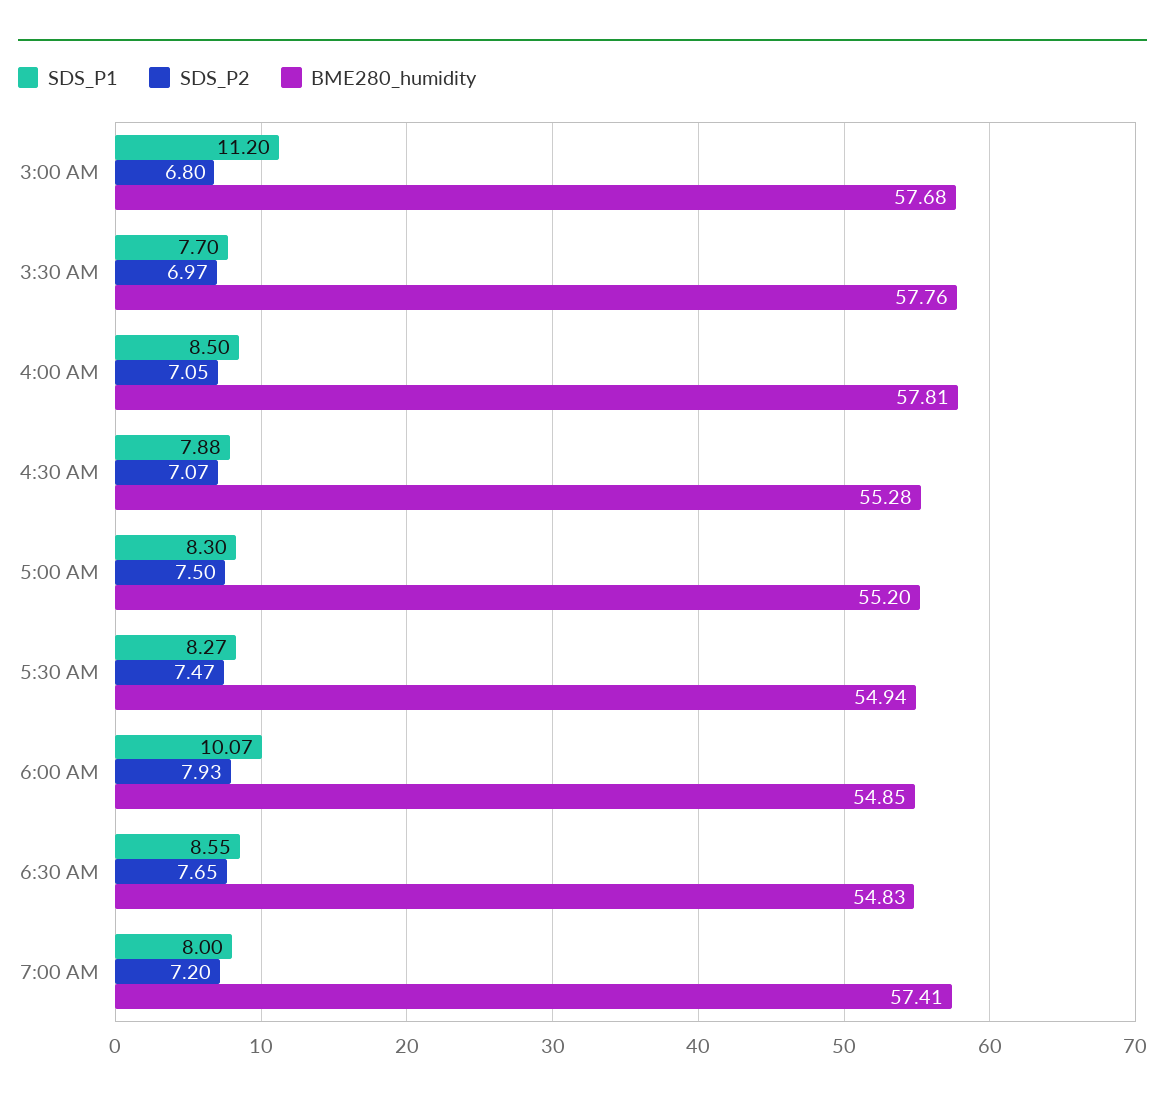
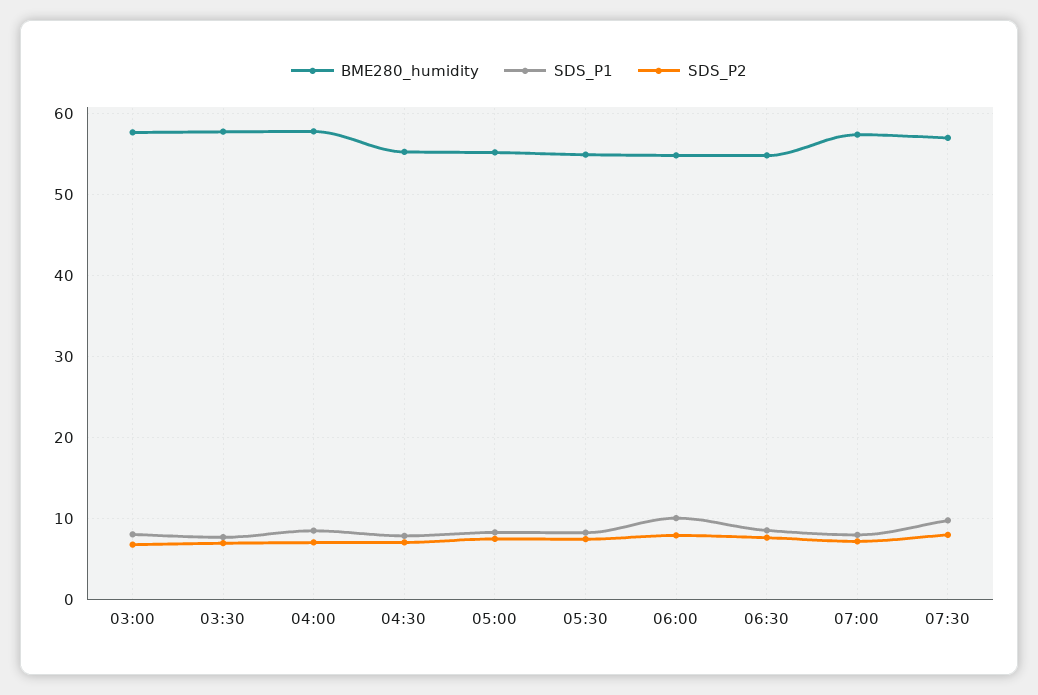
SDS_P1, 3:00 AM: 11.2 -> 8
BME280_humidity, 07:30: none -> 57
SDS_P1, 07:30: none -> 10
SDS_P2, 07:30: none -> 8

